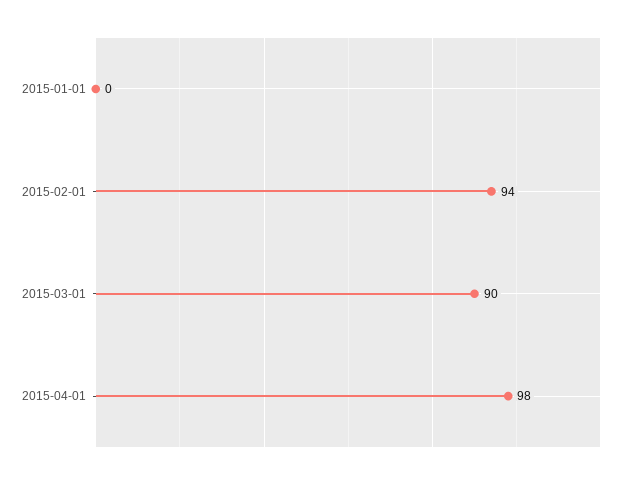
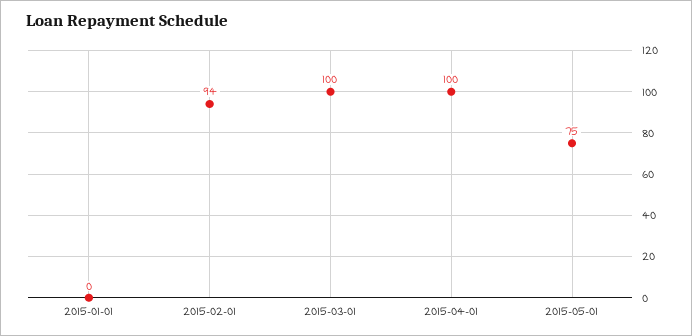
2015-03-01: 90 -> 100
2015-04-01: 98 -> 100
2015-05-01: none -> 75

